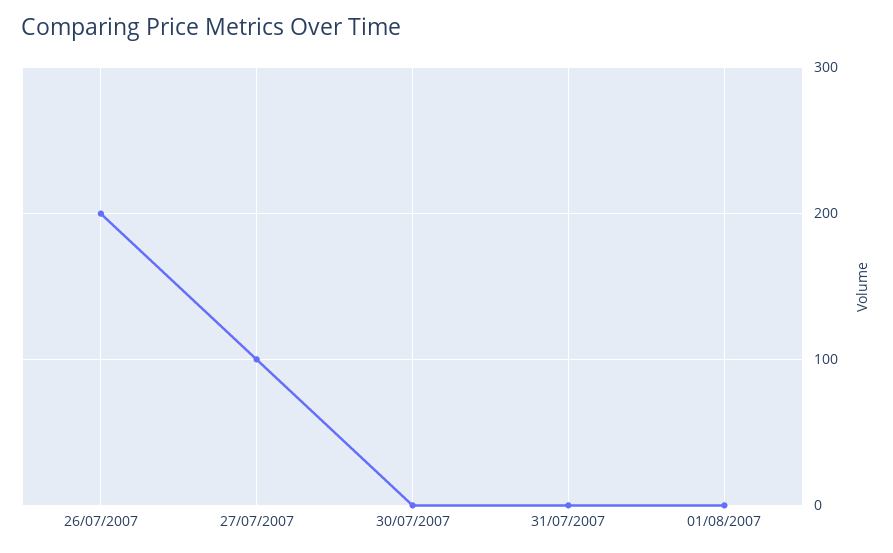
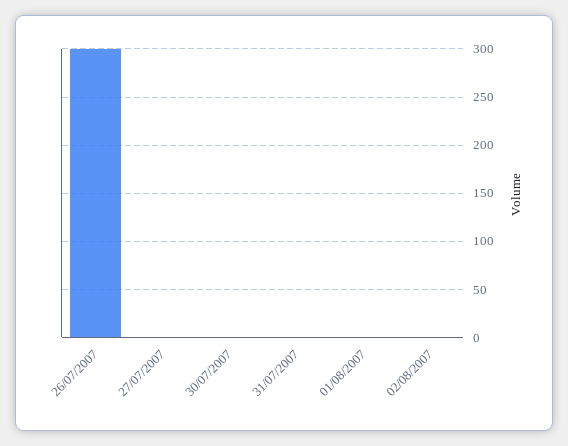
26/07/2007: 200 -> 300
27/07/2007: 100 -> 0
02/08/2007: none -> 0

